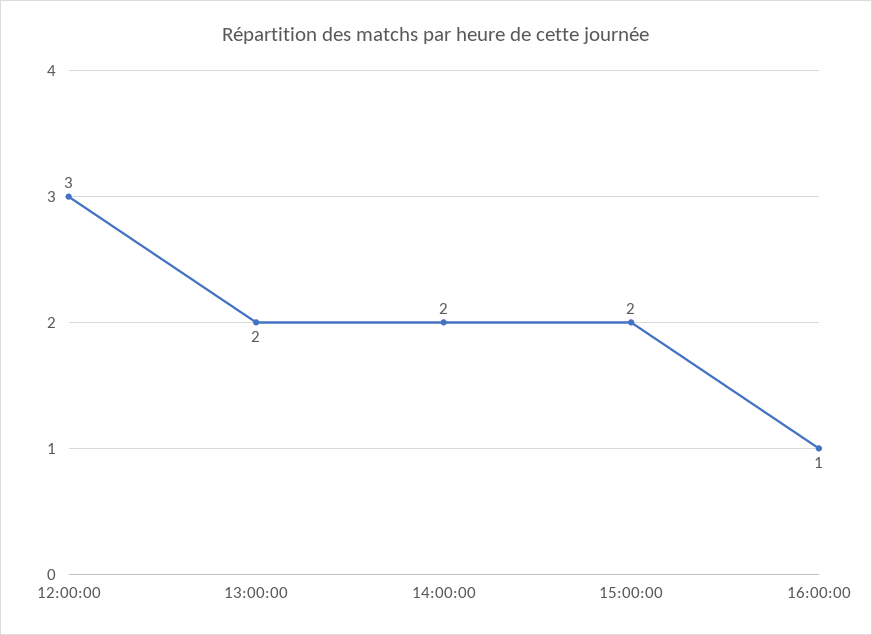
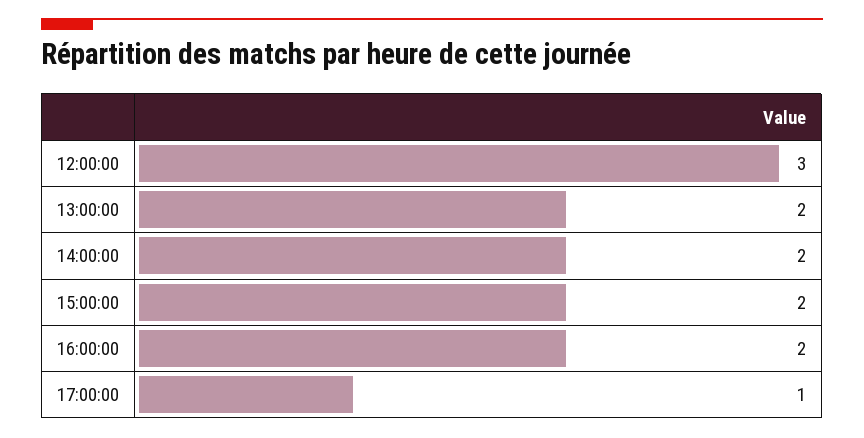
16:00:00: 1 -> 2
17:00:00: none -> 1

